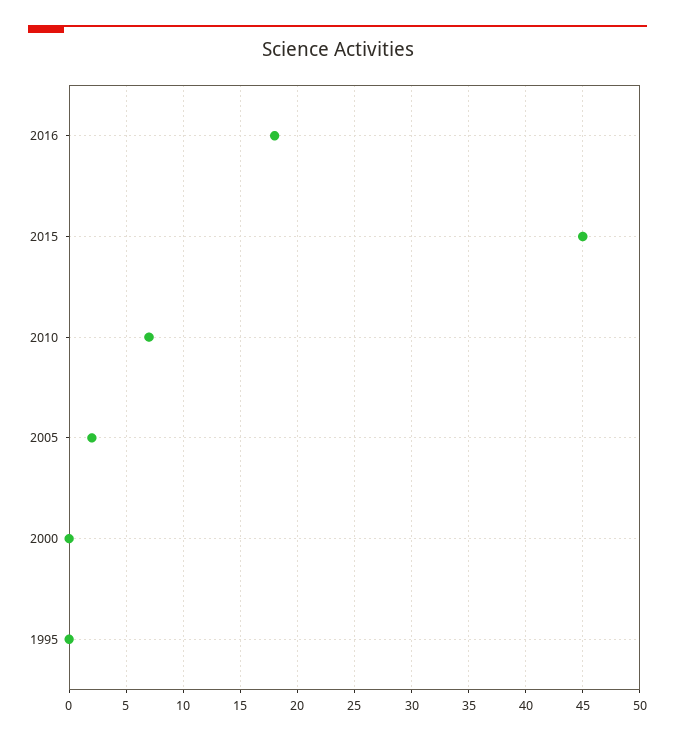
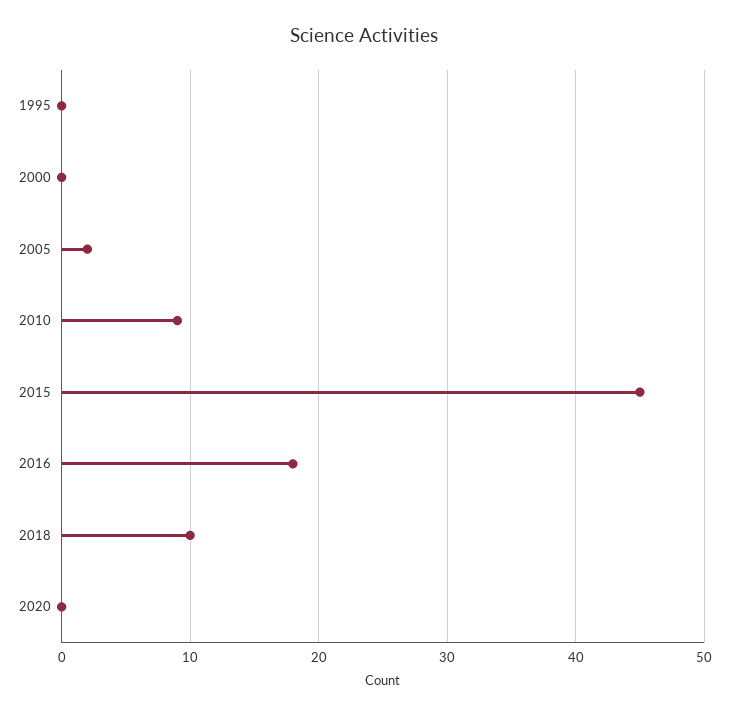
2010: 7 -> 9
2018: none -> 10
2020: none -> 0

